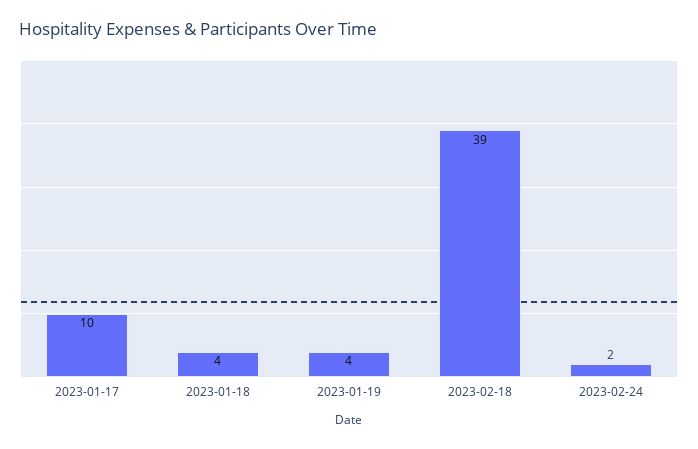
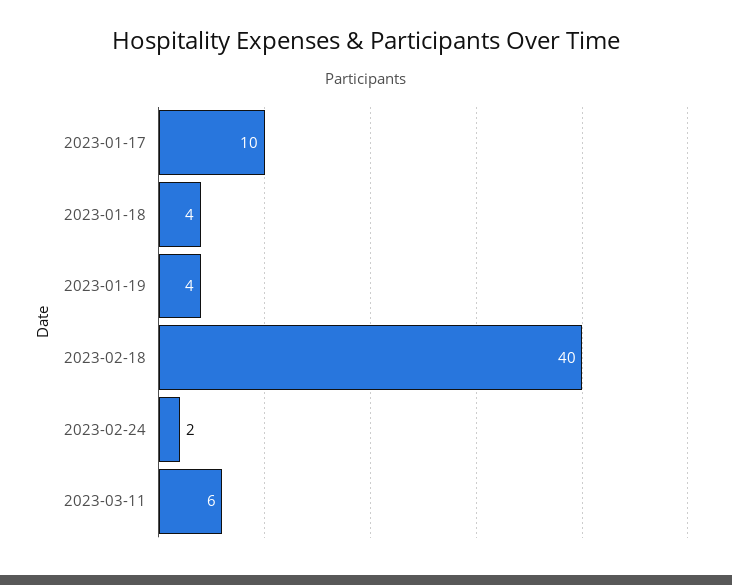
2023-02-18: 39 -> 40
2023-03-11: none -> 6

